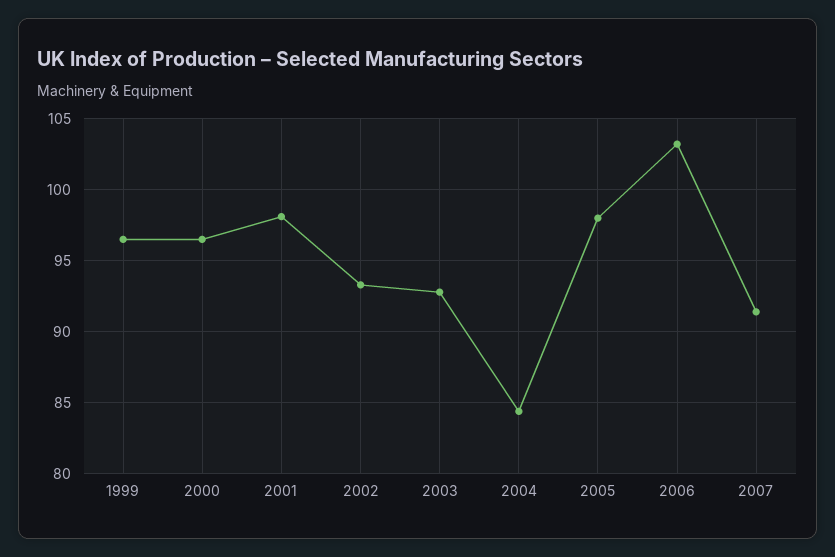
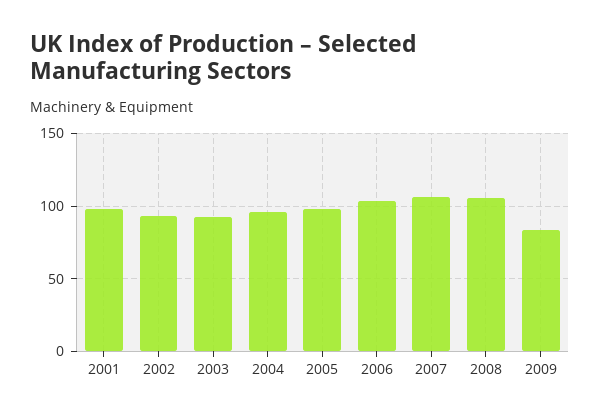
1999: 96.5 -> none
2000: 96.5 -> none
2004: 84.5 -> 95
2007: 91.5 -> 105
2008: none -> 105
2009: none -> 85

